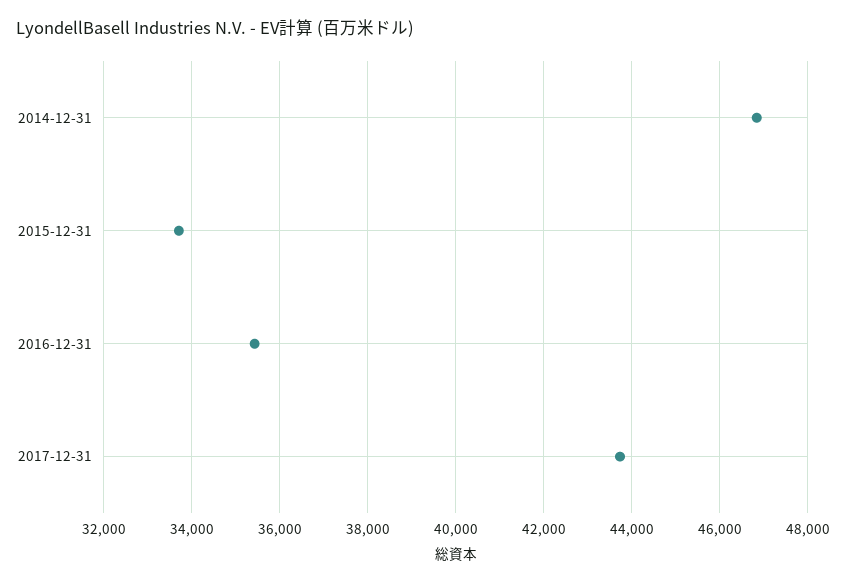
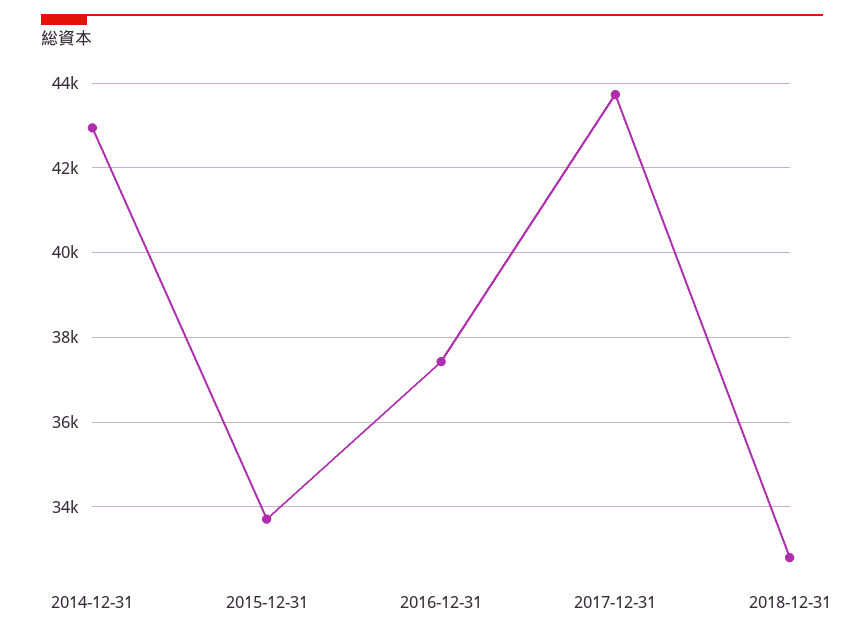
2014-12-31: 46800 -> 43000
2016-12-31: 35400 -> 37400
2018-12-31: none -> 32800

